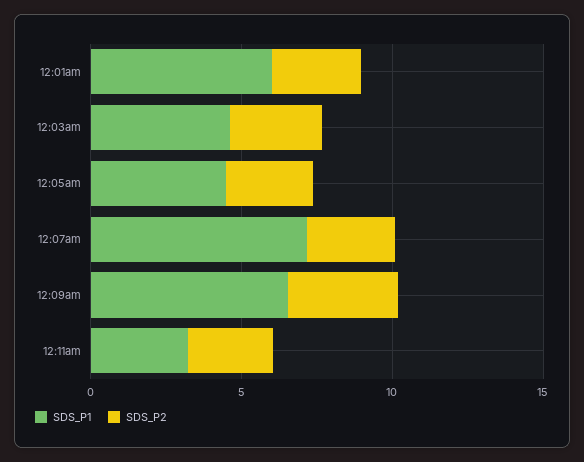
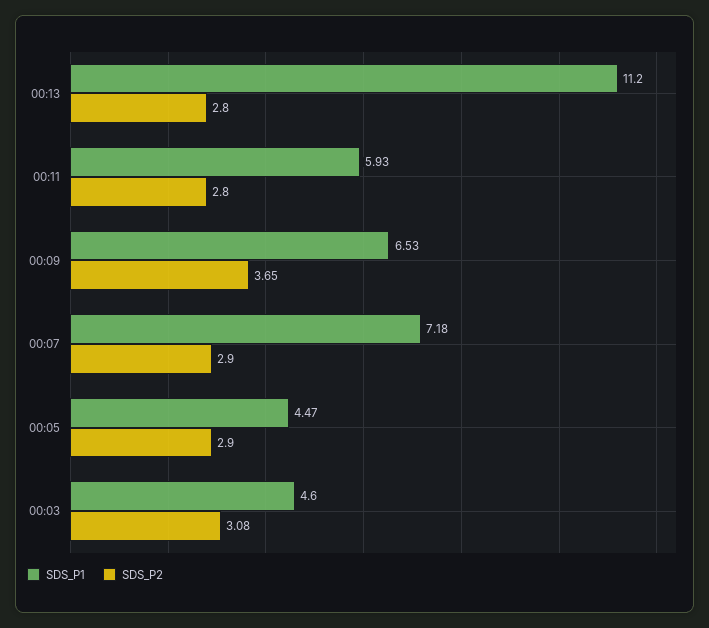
SDS_P1, 12:01am: 6 -> none
SDS_P2, 12:01am: 3 -> none
SDS_P1, 12:11am: 3 -> 5.93
SDS_P1, 00:13: none -> 11.2
SDS_P2, 00:13: none -> 2.8

